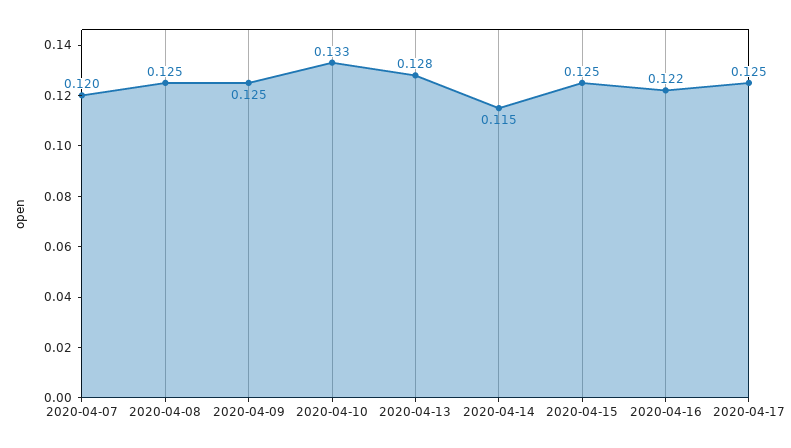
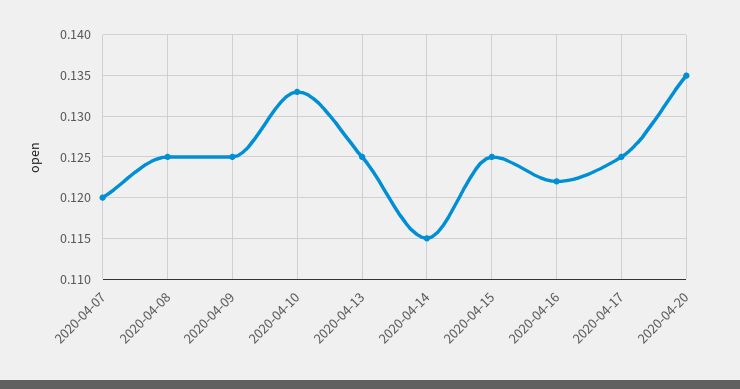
2020-04-13: 0.128 -> 0.125
2020-04-20: none -> 0.135

